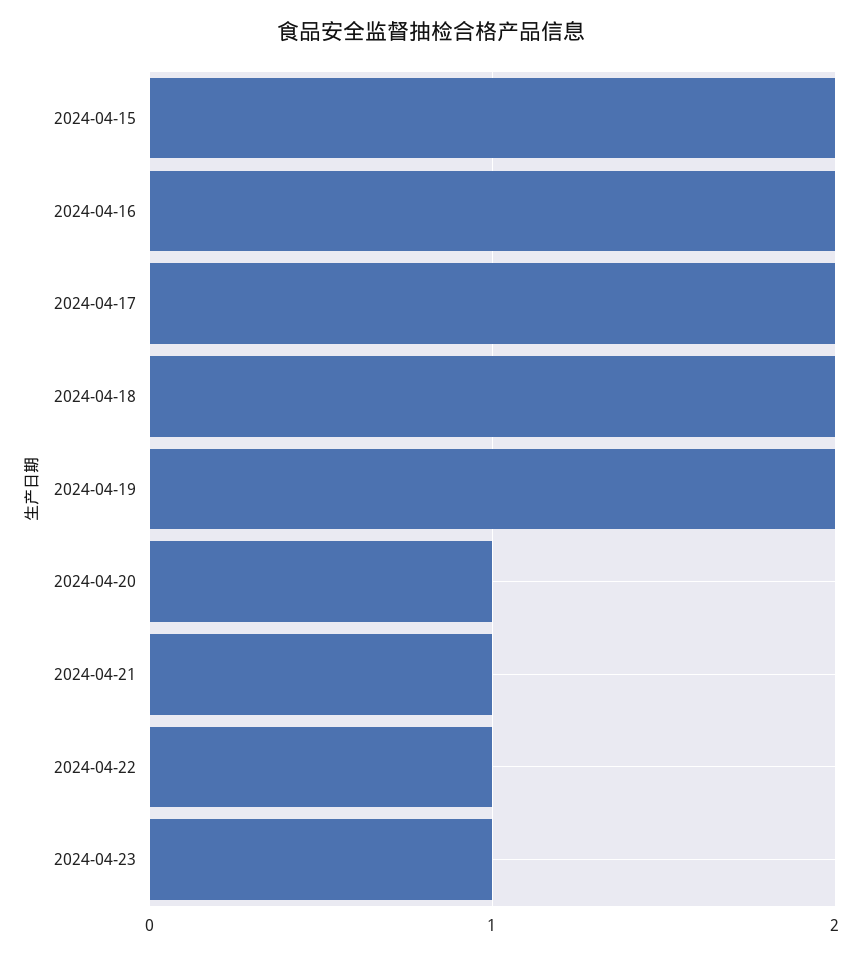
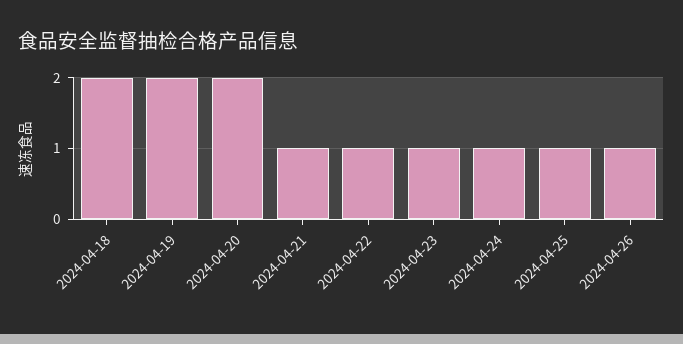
2024-04-15: 2 -> none
2024-04-16: 2 -> none
2024-04-17: 2 -> none
2024-04-20: 1 -> 2
2024-04-24: none -> 1
2024-04-25: none -> 1
2024-04-26: none -> 1

